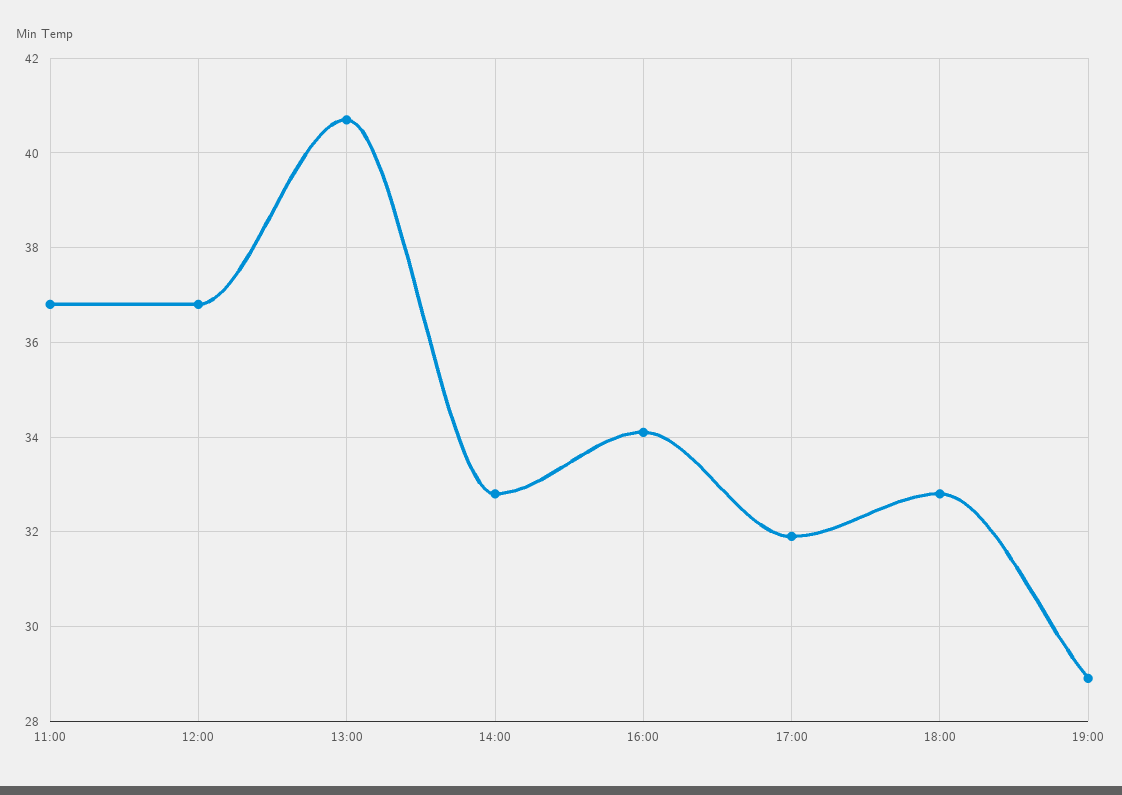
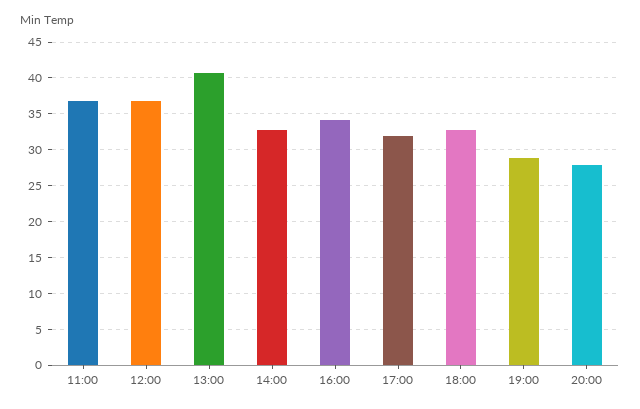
20:00: none -> 28

